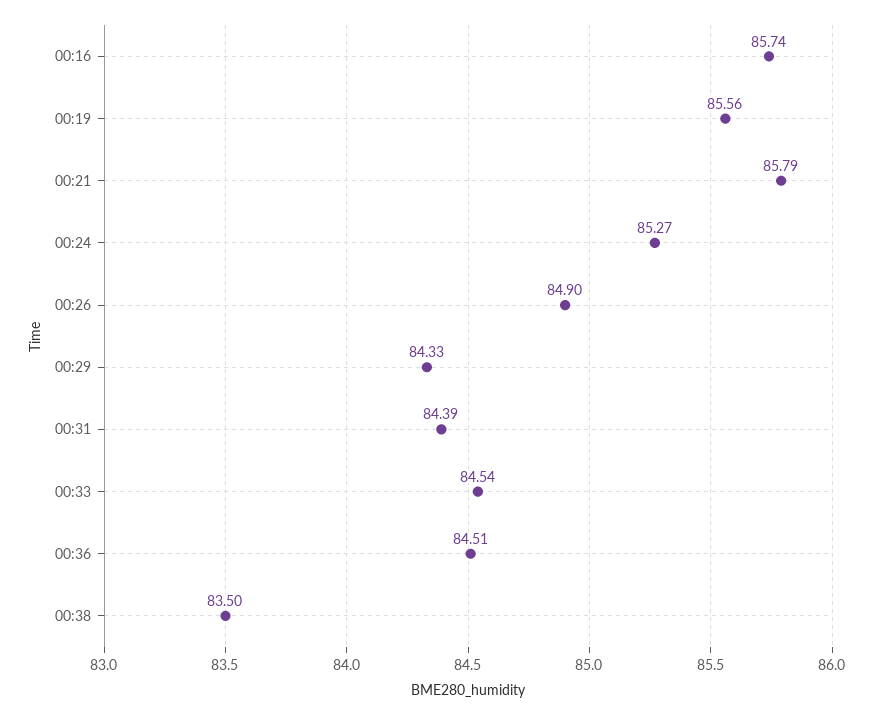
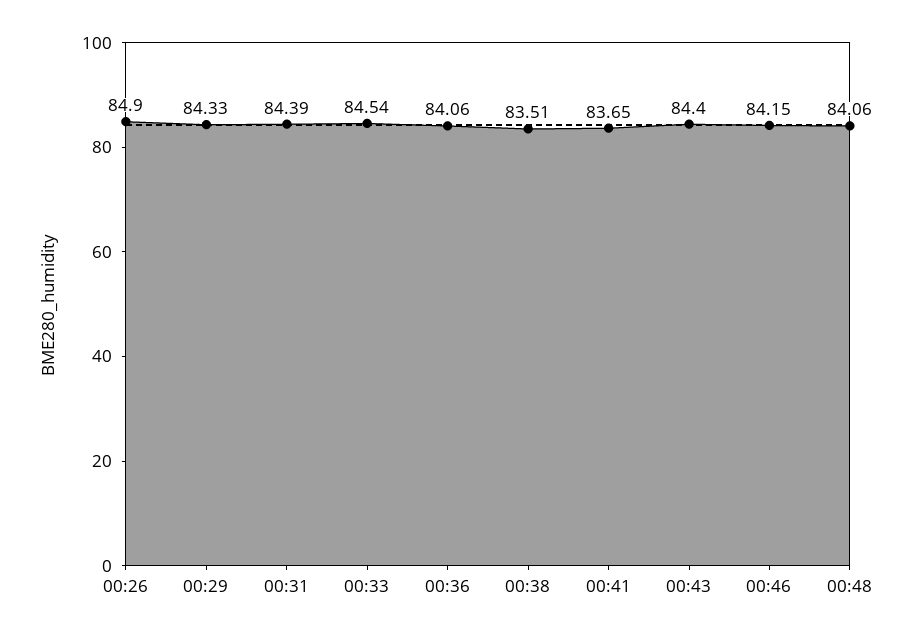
00:16: 85.74 -> none
00:19: 85.56 -> none
00:21: 85.79 -> none
00:24: 85.27 -> none
00:36: 84.51 -> 84.06
00:38: 83.5 -> 83.51
00:41: none -> 83.65
00:43: none -> 84.4
00:46: none -> 84.15
00:48: none -> 84.06

